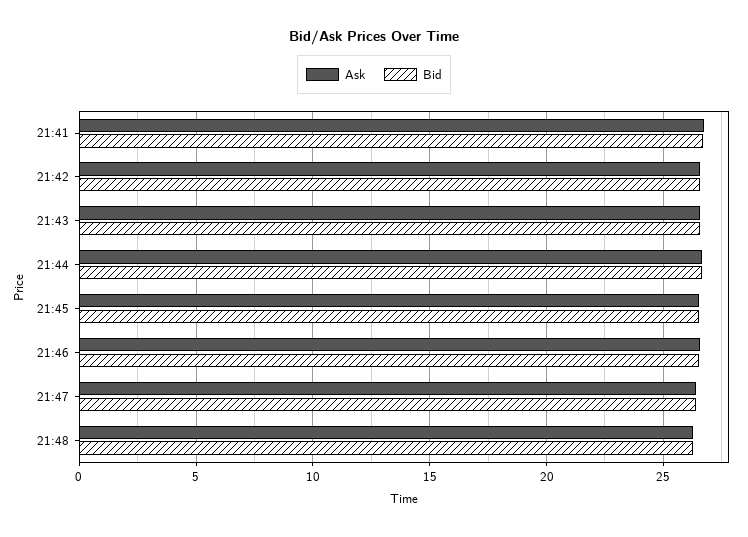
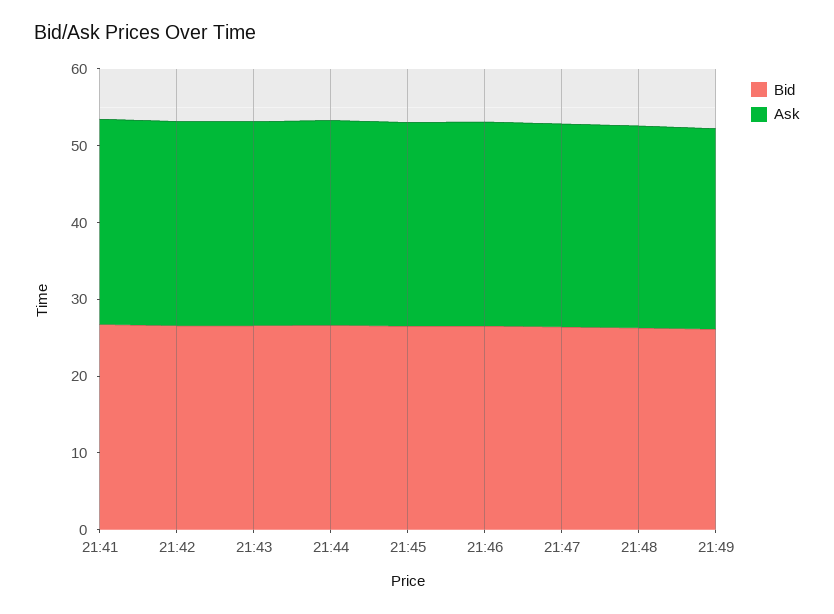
Bid, 21:49: none -> 26
Ask, 21:49: none -> 26

